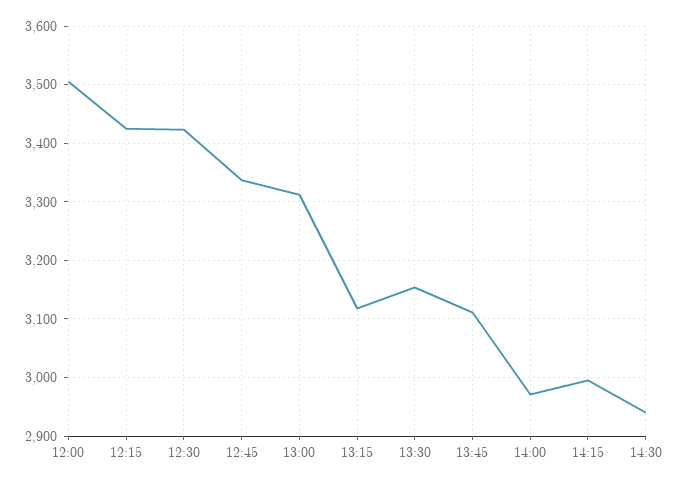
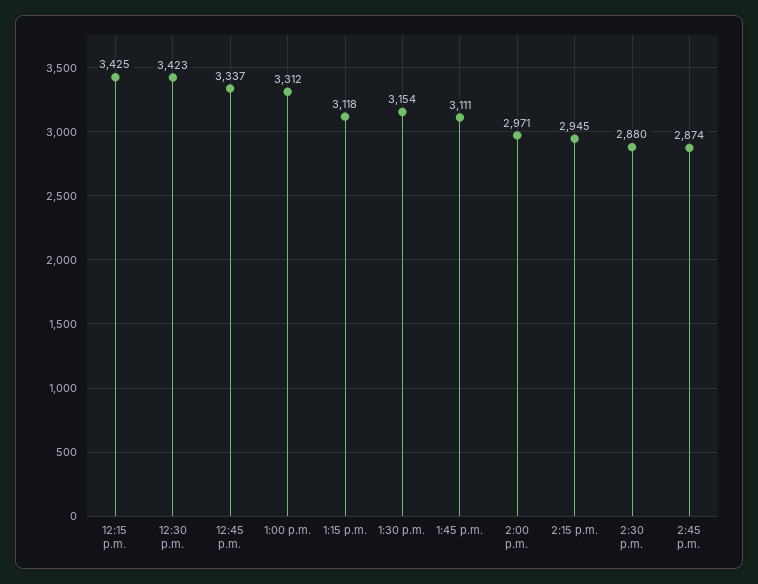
12:00: 3500 -> none
14:15: 3000 -> 2945
14:30: 2940 -> 2880
2:45 p.m.: none -> 2874

